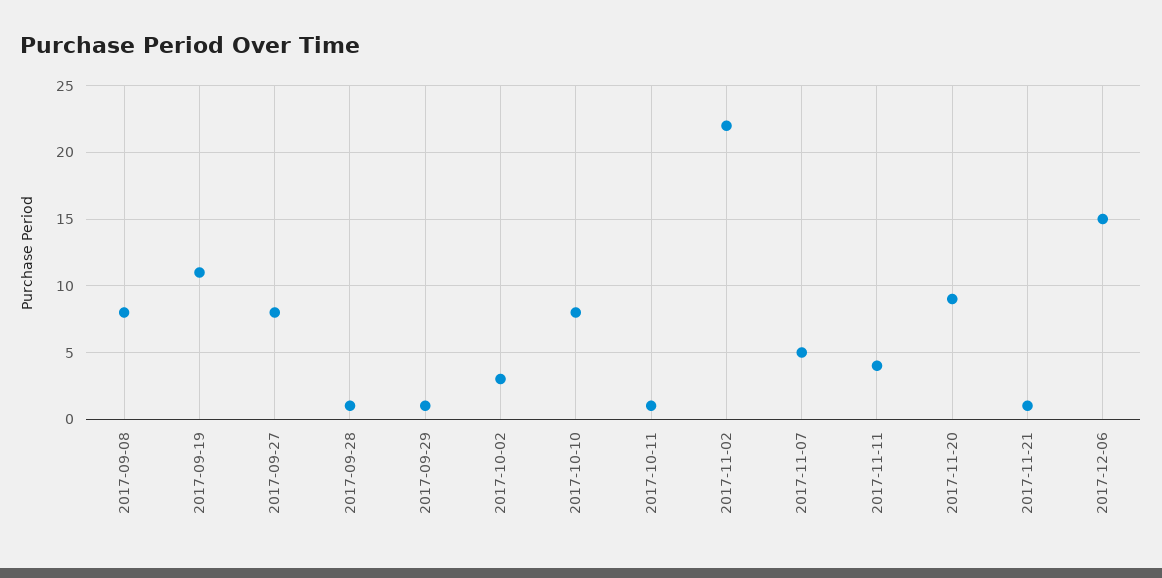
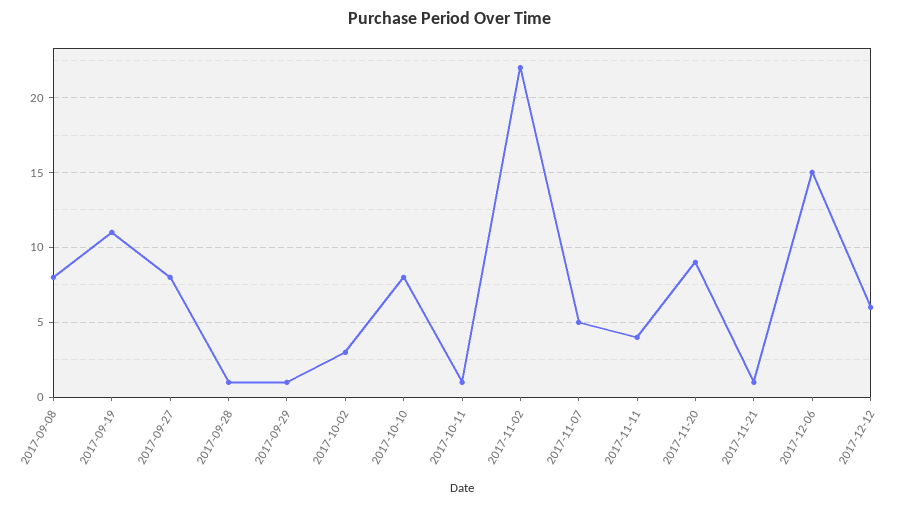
2017-12-12: none -> 6

